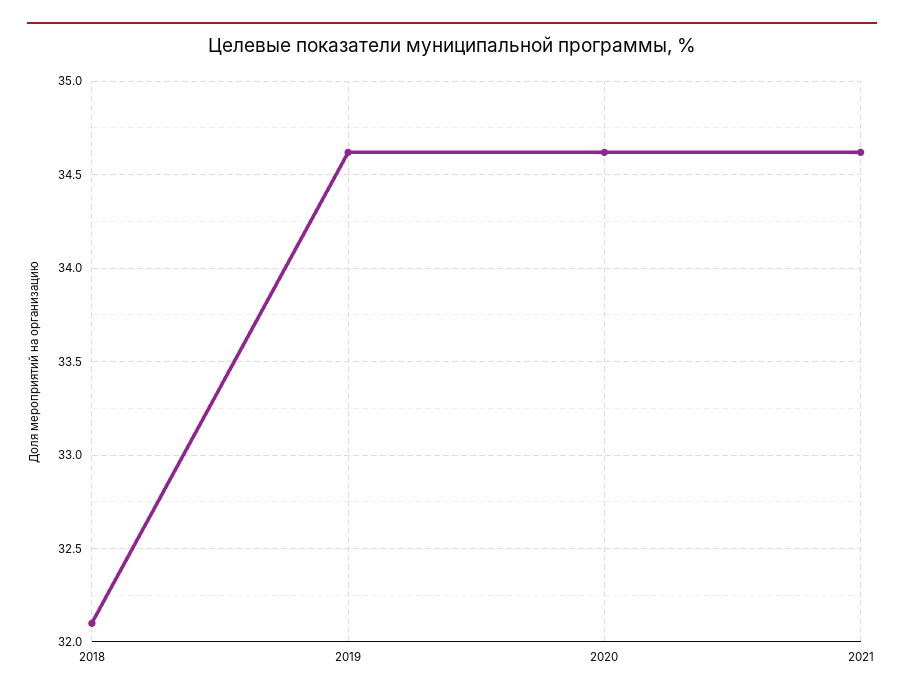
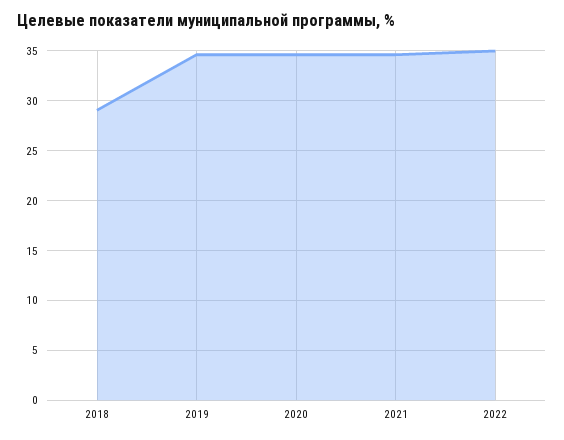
2018: 32.1 -> 29
2022: none -> 35

